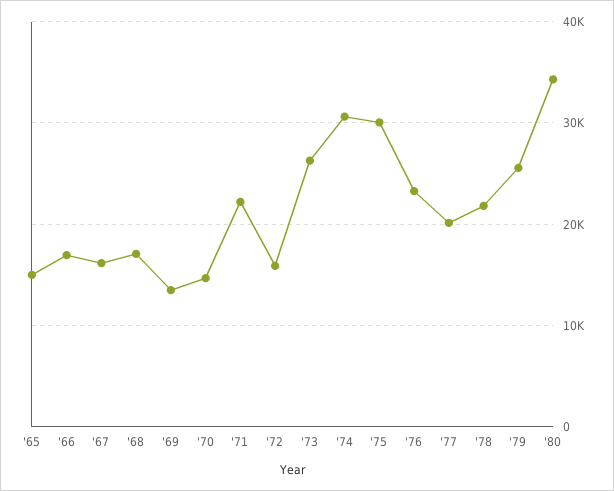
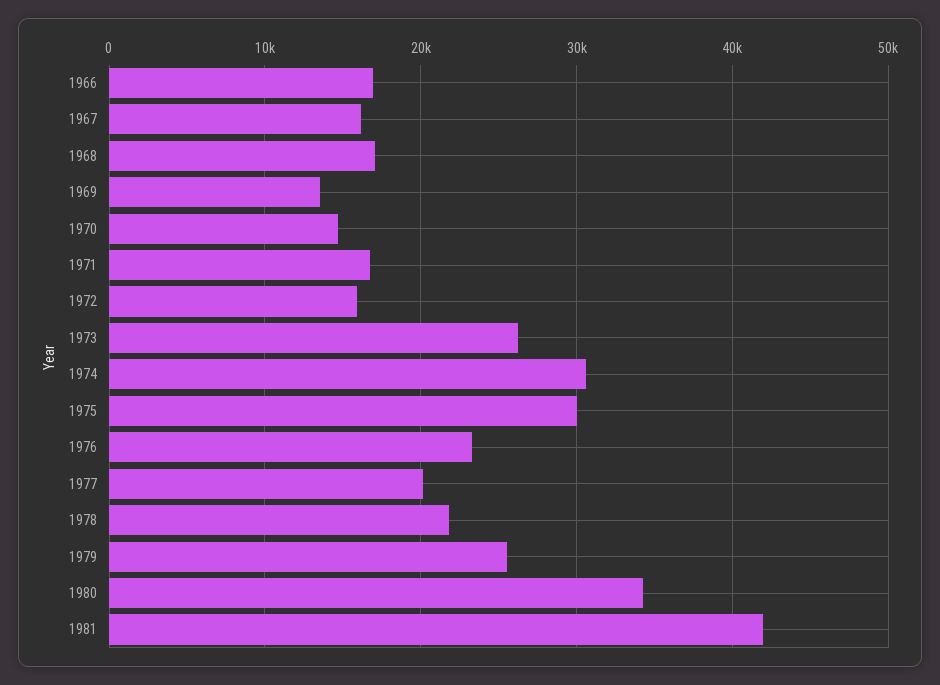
'65: 15000 -> none
'71: 22000 -> 17000
1981: none -> 42000

